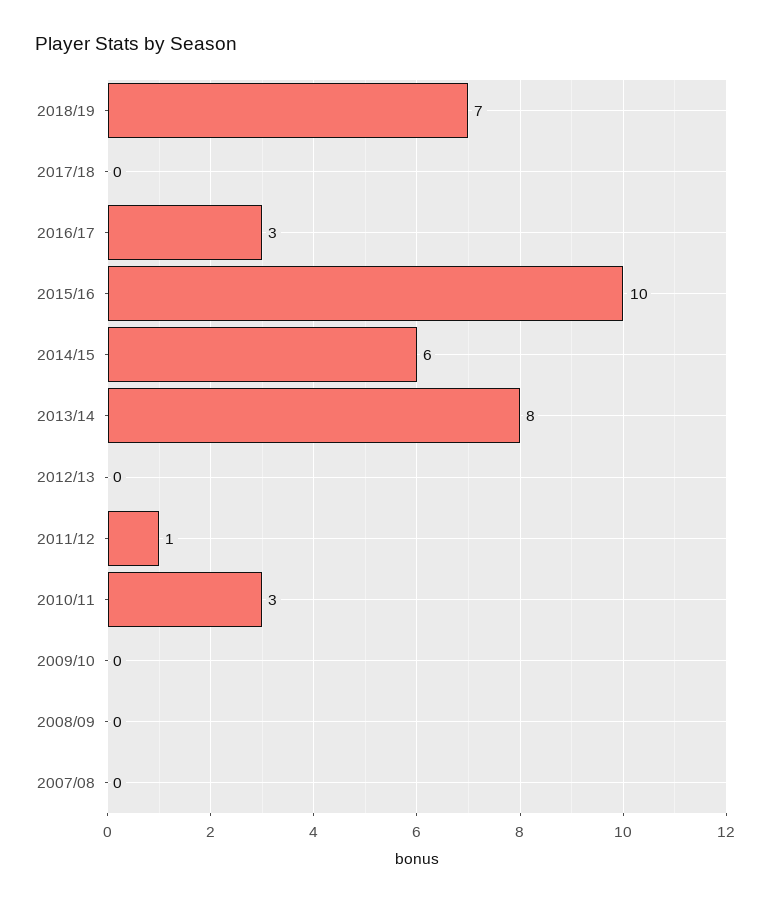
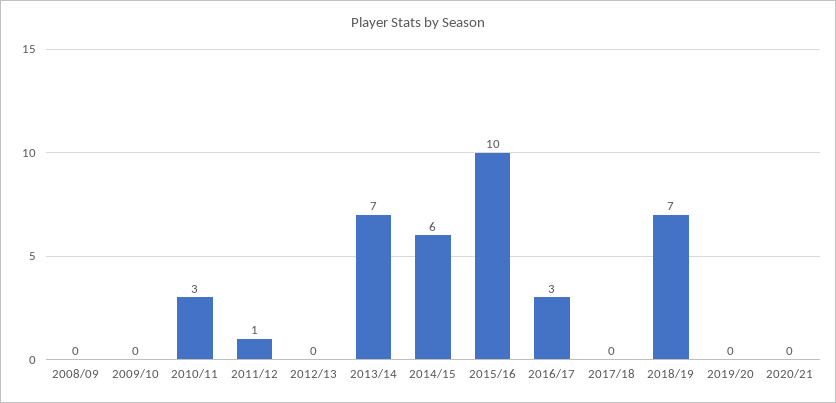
2013/14: 8 -> 7
2007/08: 0 -> none
2019/20: none -> 0
2020/21: none -> 0

